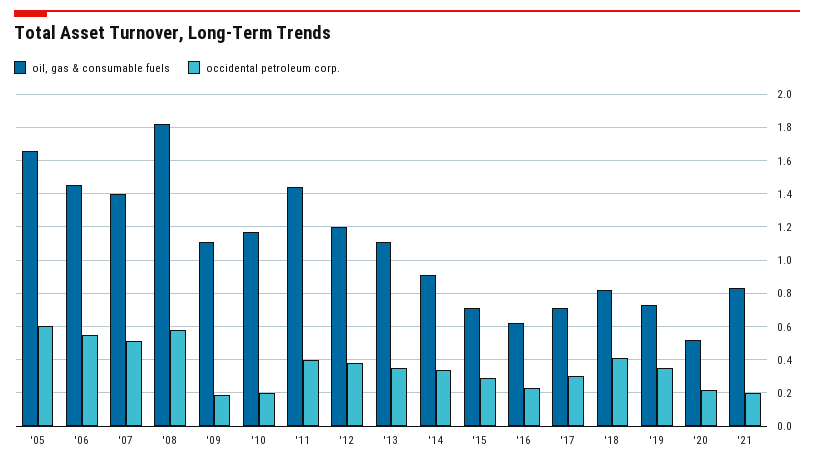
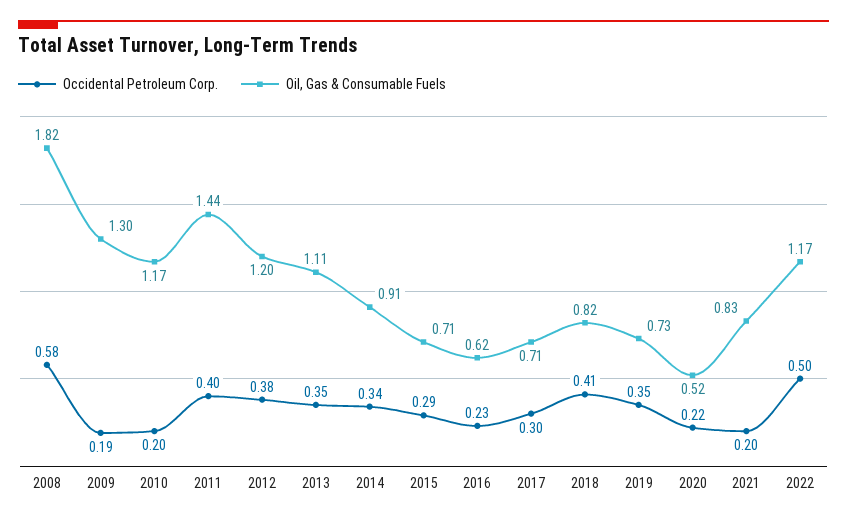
oil, gas & consumable fuels, '05: 1.65 -> none
occidental petroleum corp., '05: 0.6 -> none
oil, gas & consumable fuels, '06: 1.45 -> none
occidental petroleum corp., '06: 0.55 -> none
oil, gas & consumable fuels, '07: 1.4 -> none
occidental petroleum corp., '07: 0.5 -> none
oil, gas & consumable fuels, '09: 1.1 -> 1.3
occidental petroleum corp., 2022: none -> 0.5
oil, gas & consumable fuels, 2022: none -> 1.17

